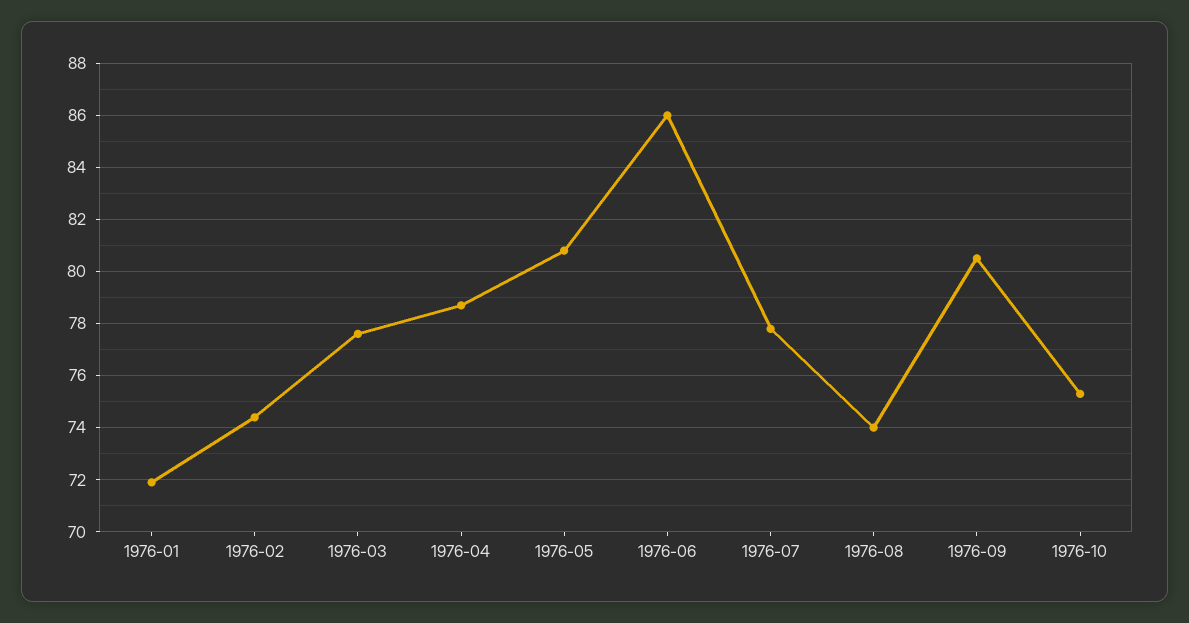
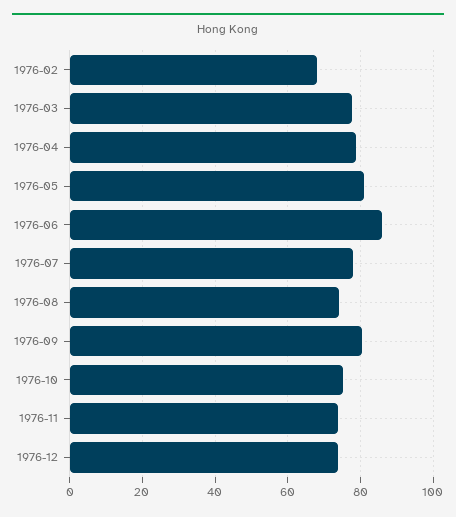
1976-01: 72 -> none
1976-02: 74.5 -> 68
1976-11: none -> 74
1976-12: none -> 74

